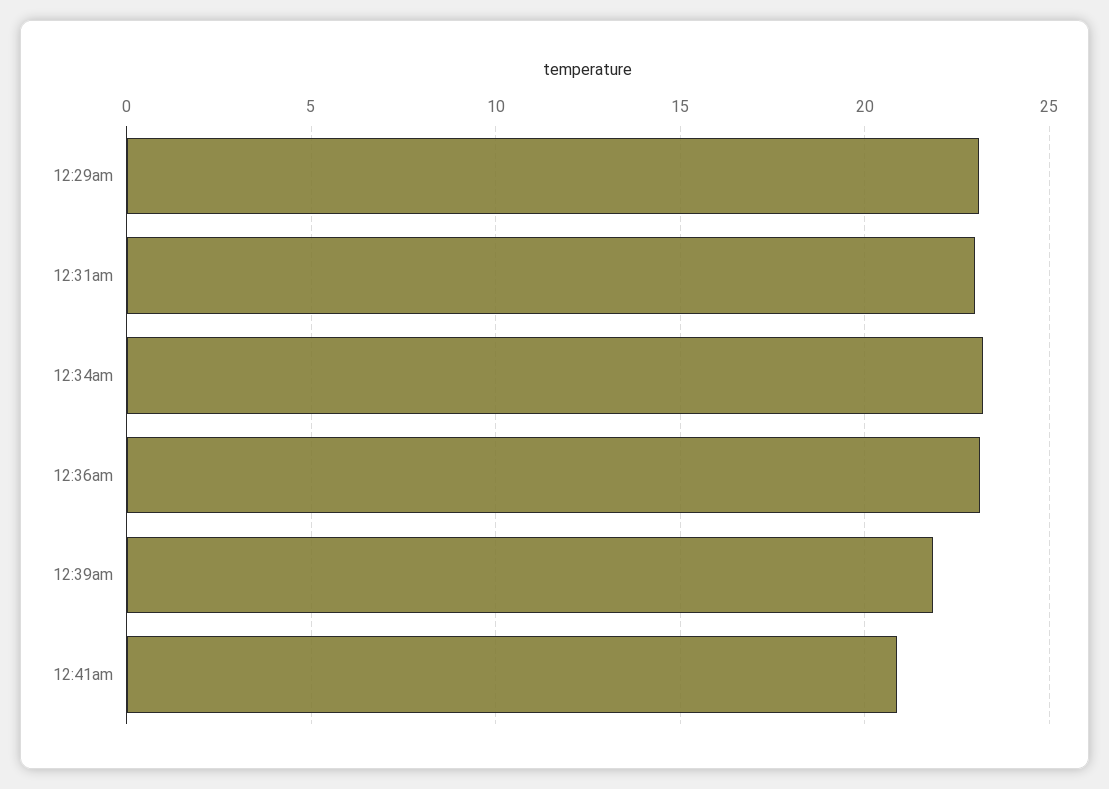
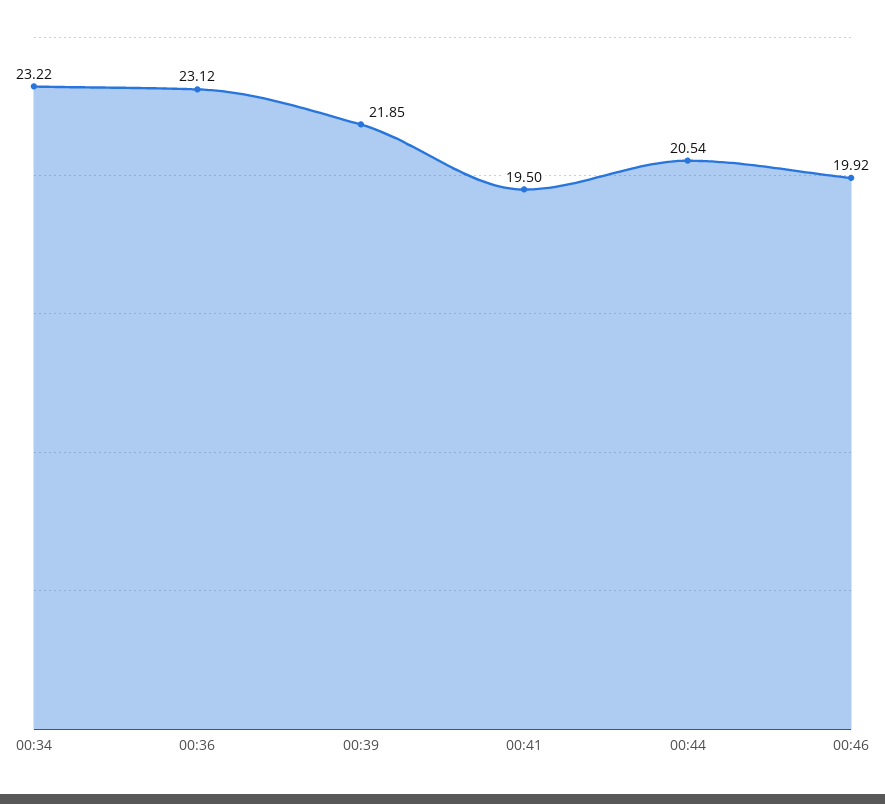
12:29am: 23 -> none
12:31am: 23 -> none
12:41am: 21 -> 19.5
00:44: none -> 20.54
00:46: none -> 19.92

